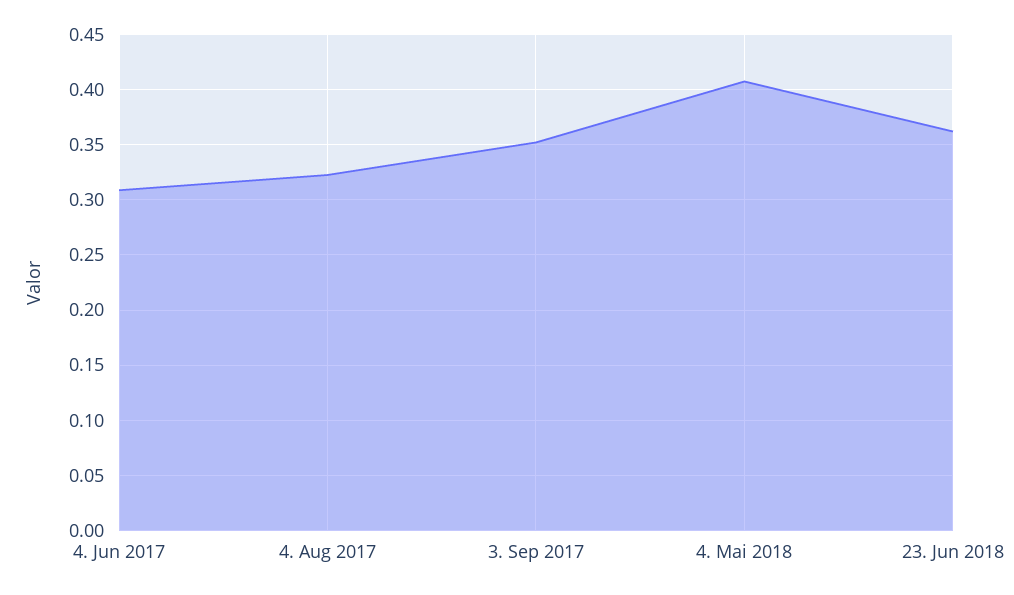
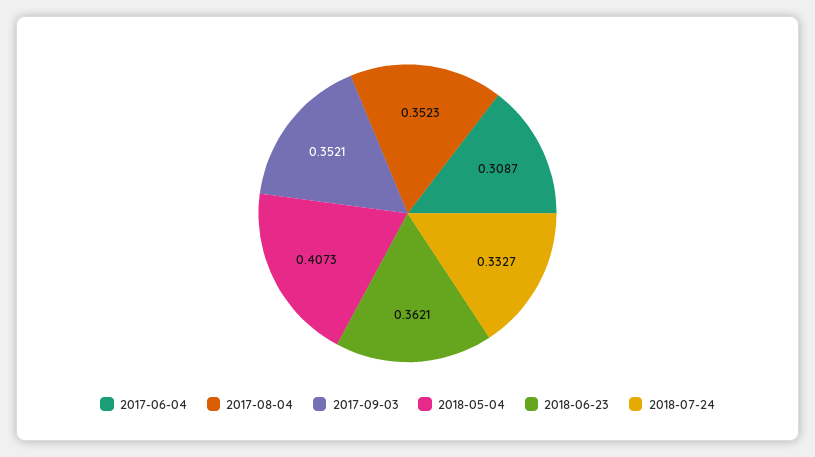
4. Aug 2017: 0.32 -> 0.3523
2018-07-24: none -> 0.3327

